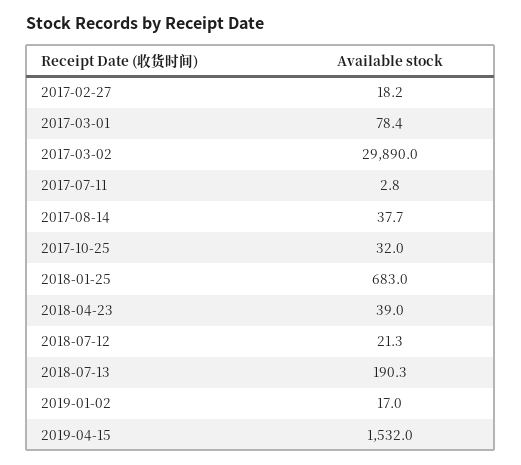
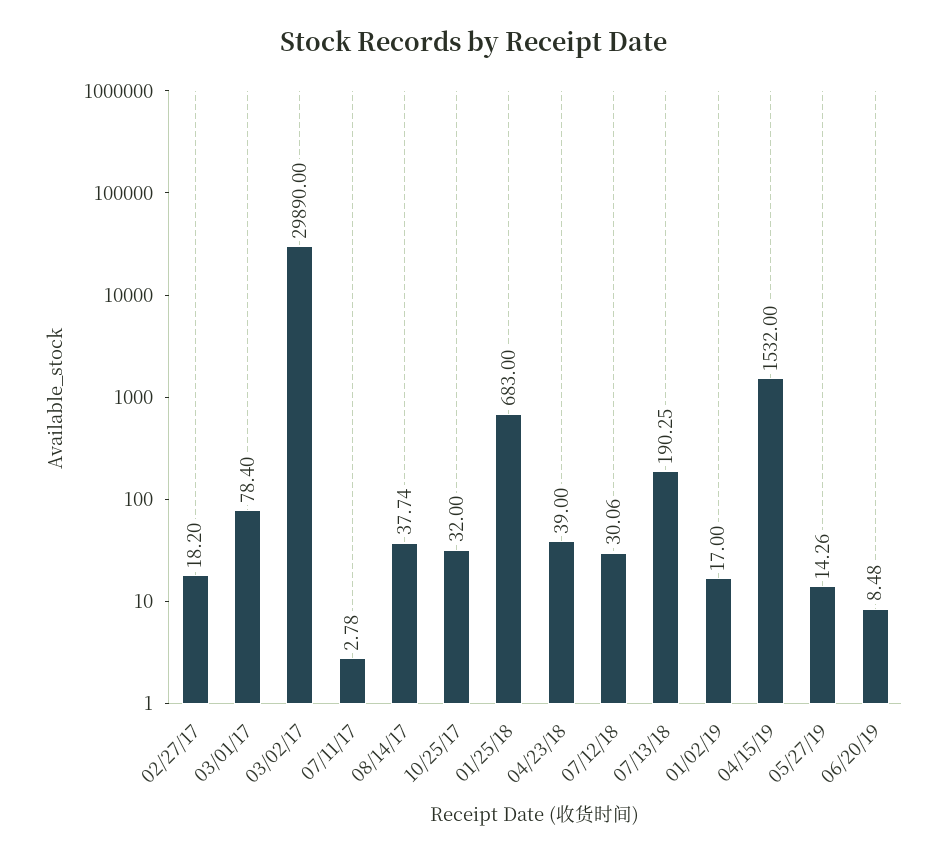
2018-07-12: 21.3 -> 30.06
05/27/19: none -> 14.26
06/20/19: none -> 8.48

